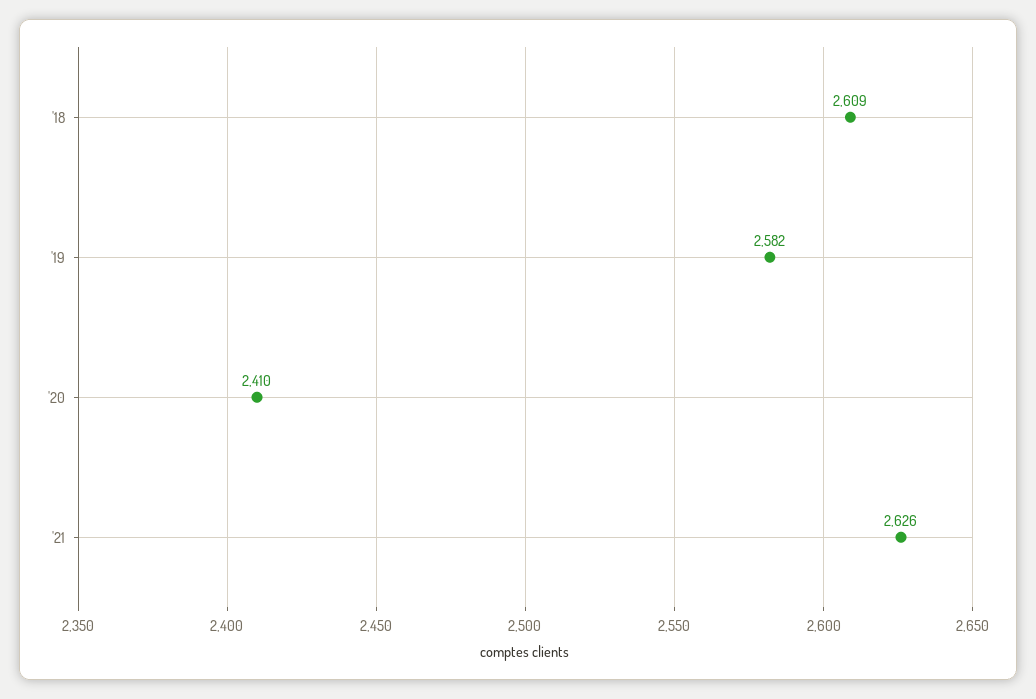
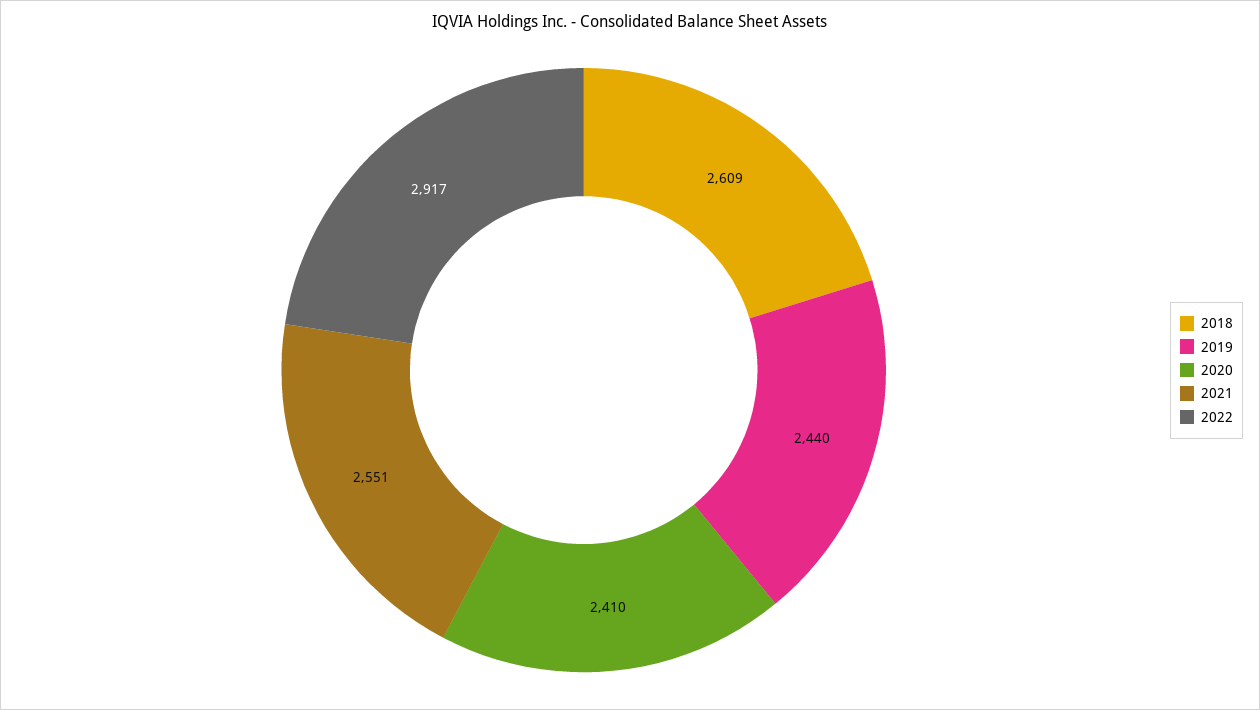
'19: 2582 -> 2440
'21: 2626 -> 2551
2022: none -> 2917

